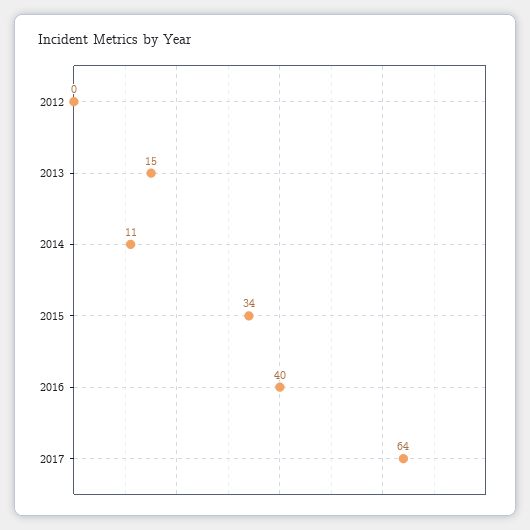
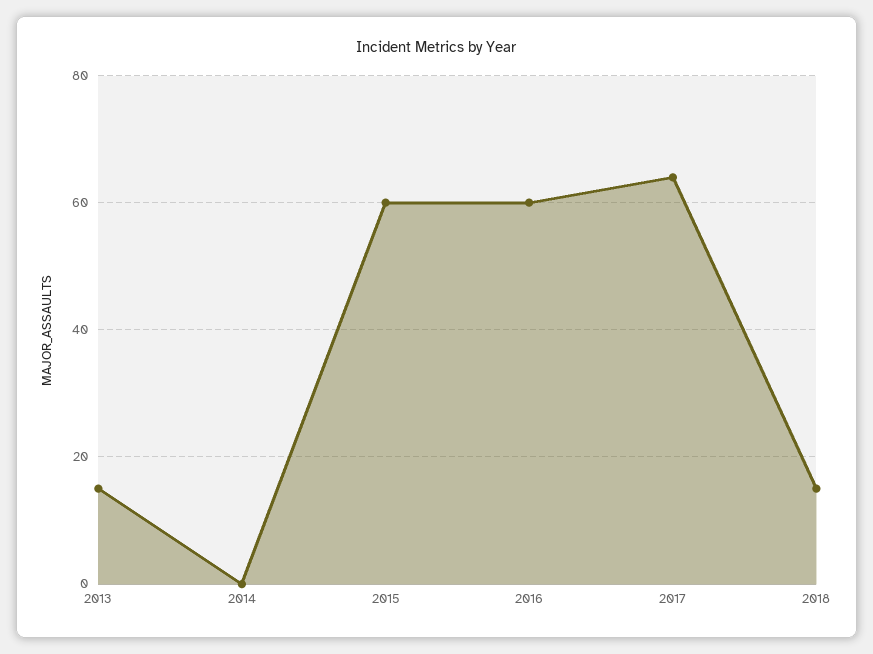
2012: 0 -> none
2014: 11 -> 0
2015: 34 -> 60
2016: 40 -> 60
2018: none -> 15

